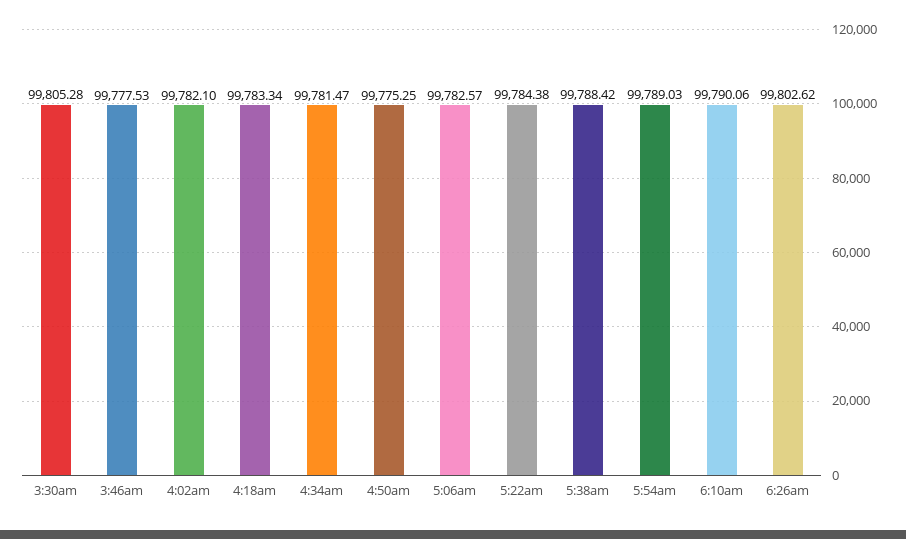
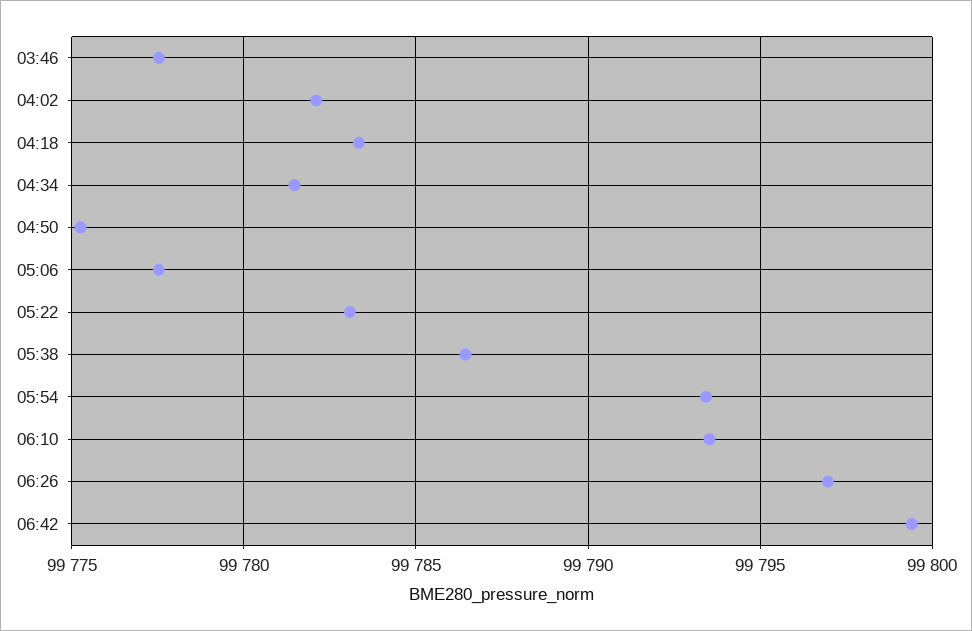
3:30am: 99805.28 -> none
5:06am: 99782.57 -> 99777.5
5:22am: 99784.38 -> 99783
5:38am: 99788.42 -> 99786.5
5:54am: 99789.03 -> 99793.5
6:10am: 99790.06 -> 99793.5
6:26am: 99802.62 -> 99797
06:42: none -> 99799.5

